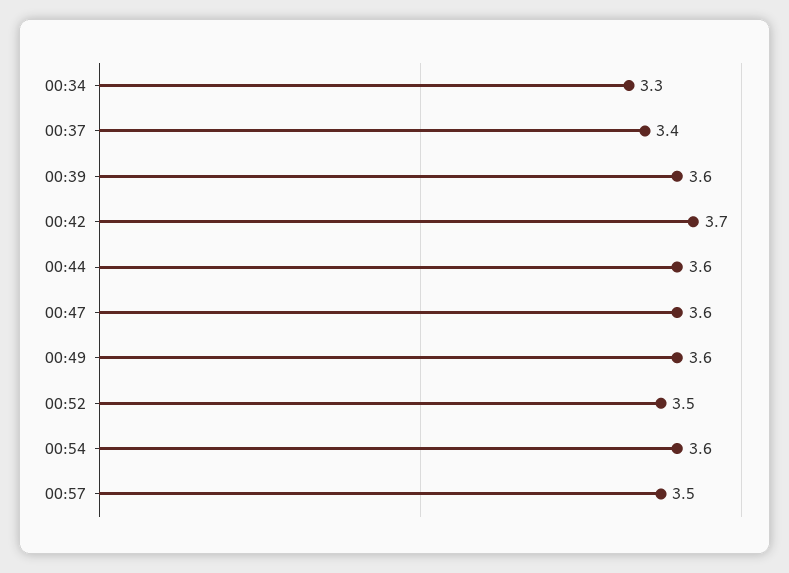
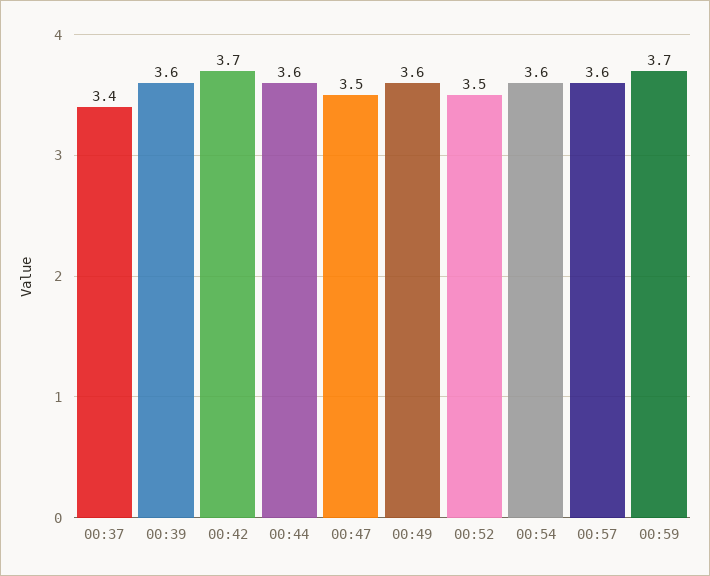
00:34: 3.3 -> none
00:47: 3.6 -> 3.5
00:57: 3.5 -> 3.6
00:59: none -> 3.7

